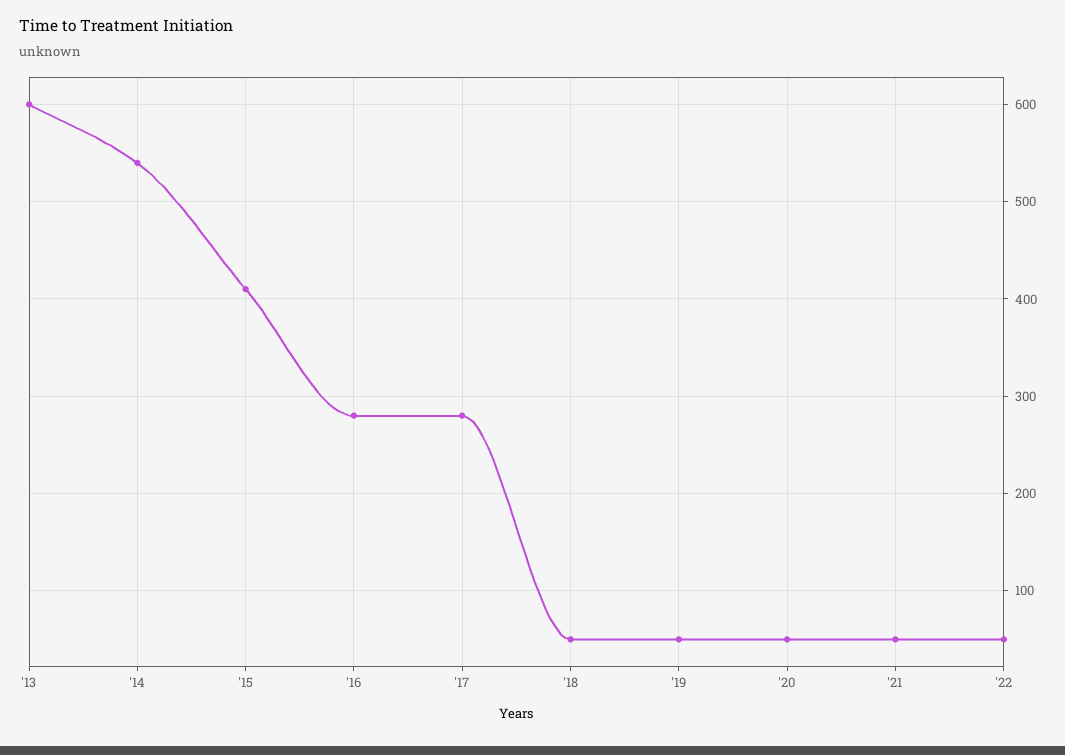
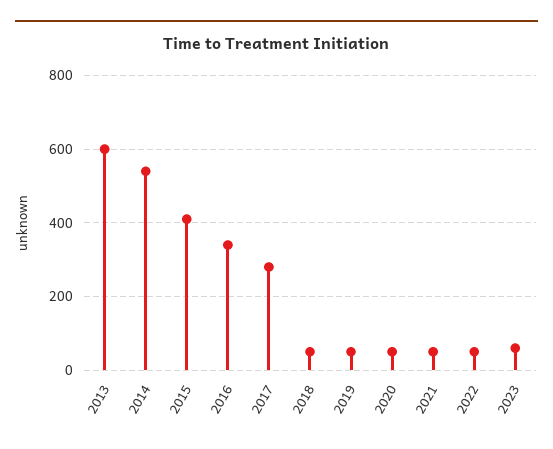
'16: 280 -> 340
2023: none -> 60

